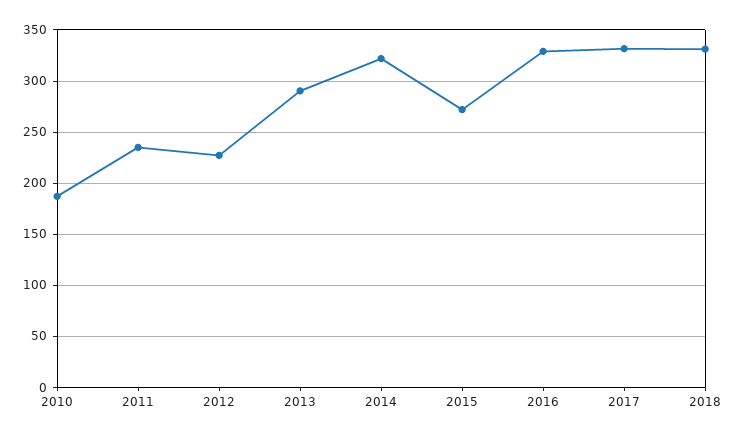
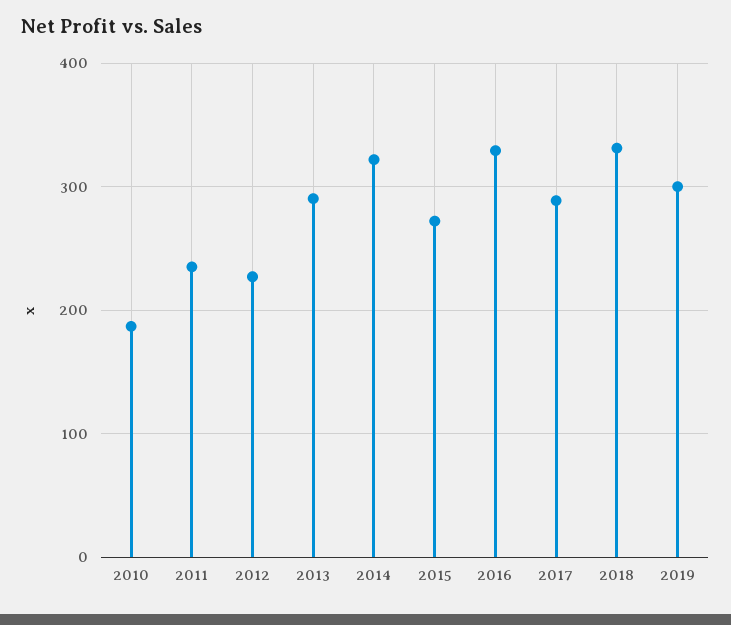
2017: 330 -> 290
2019: none -> 300

